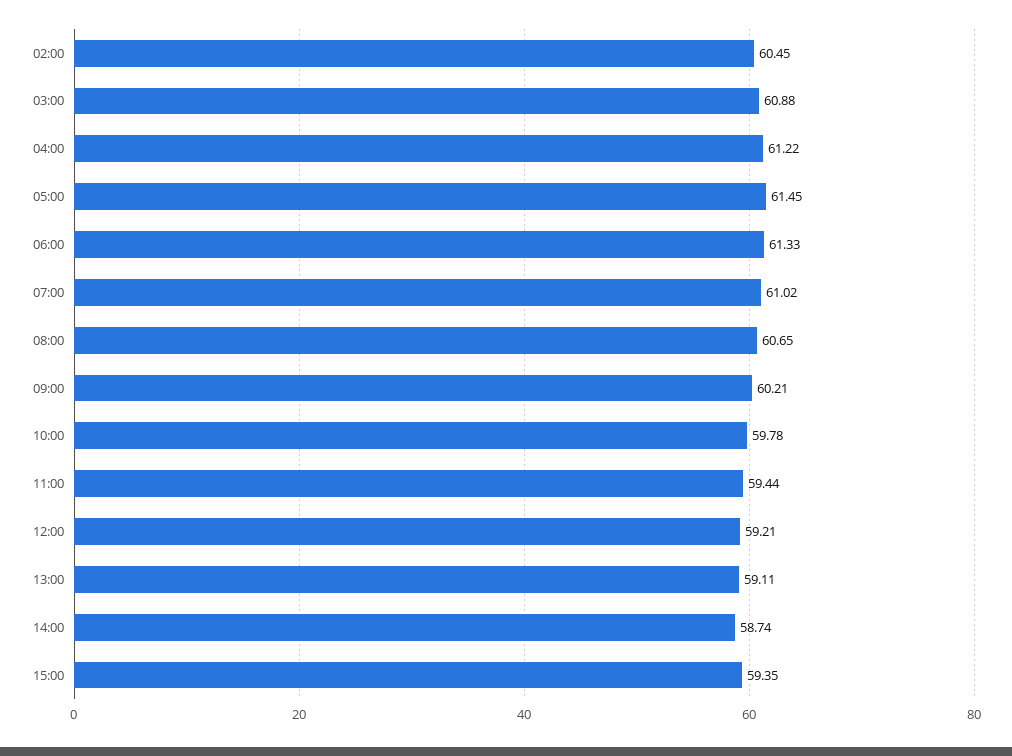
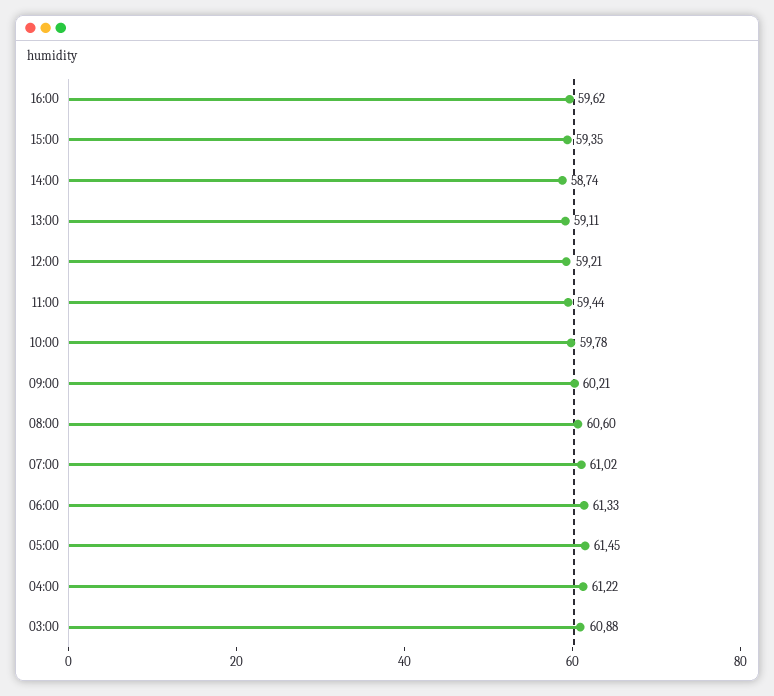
02:00: 60.45 -> none
08:00: 60.65 -> 60.6
16:00: none -> 59.62

